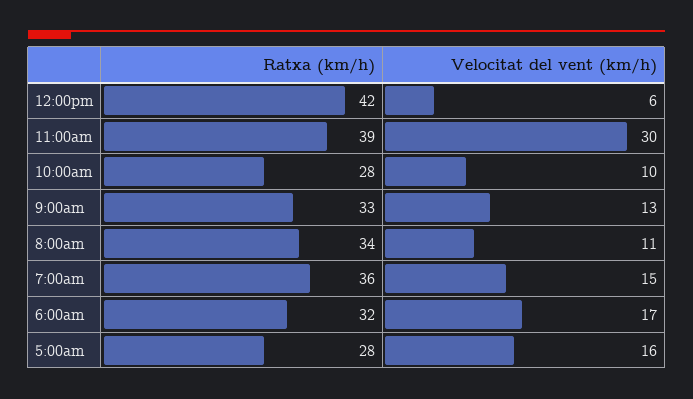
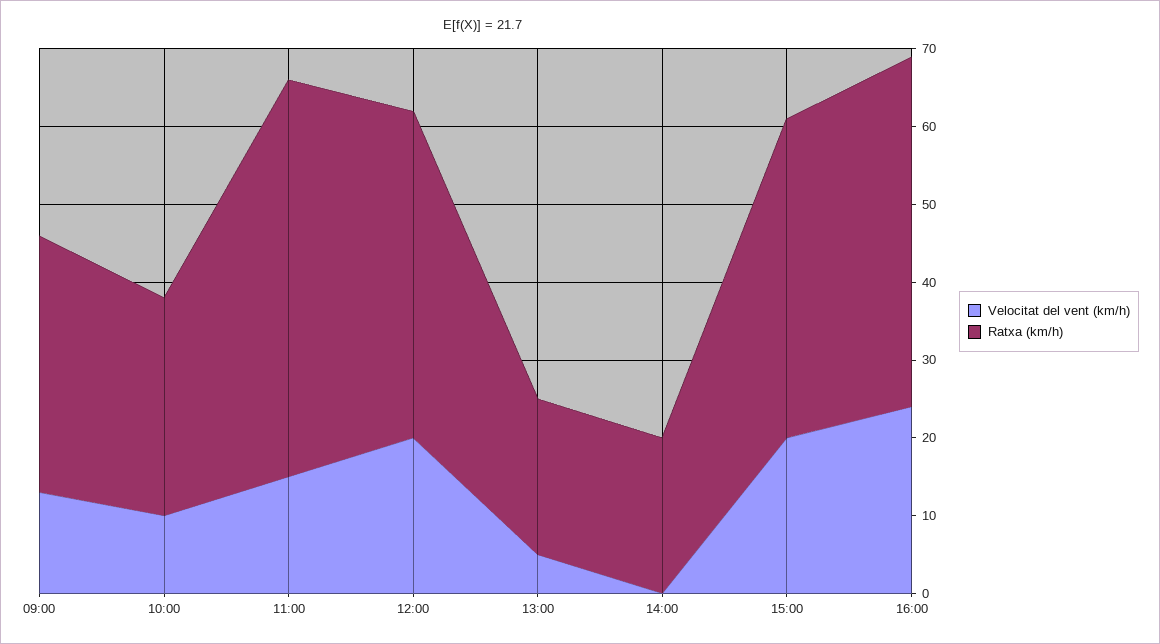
Velocitat del vent (km/h), 12:00pm: 6 -> 20
Ratxa (km/h), 11:00am: 39 -> 50
Velocitat del vent (km/h), 11:00am: 30 -> 15
Ratxa (km/h), 8:00am: 34 -> none
Velocitat del vent (km/h), 8:00am: 11 -> none
Ratxa (km/h), 7:00am: 36 -> none
Velocitat del vent (km/h), 7:00am: 15 -> none
Ratxa (km/h), 6:00am: 32 -> none
Velocitat del vent (km/h), 6:00am: 17 -> none
Ratxa (km/h), 5:00am: 28 -> none
Velocitat del vent (km/h), 5:00am: 16 -> none
Velocitat del vent (km/h), 13:00: none -> 5
Ratxa (km/h), 13:00: none -> 20
Velocitat del vent (km/h), 14:00: none -> 0
Ratxa (km/h), 14:00: none -> 20
Velocitat del vent (km/h), 15:00: none -> 20
Ratxa (km/h), 15:00: none -> 40
Velocitat del vent (km/h), 16:00: none -> 25
Ratxa (km/h), 16:00: none -> 45

